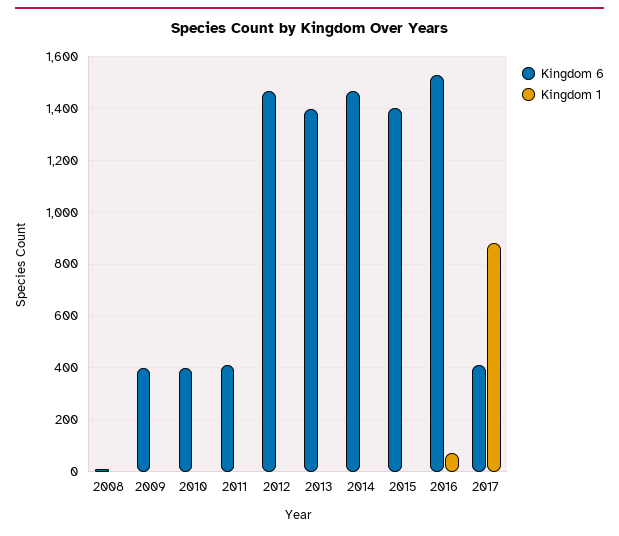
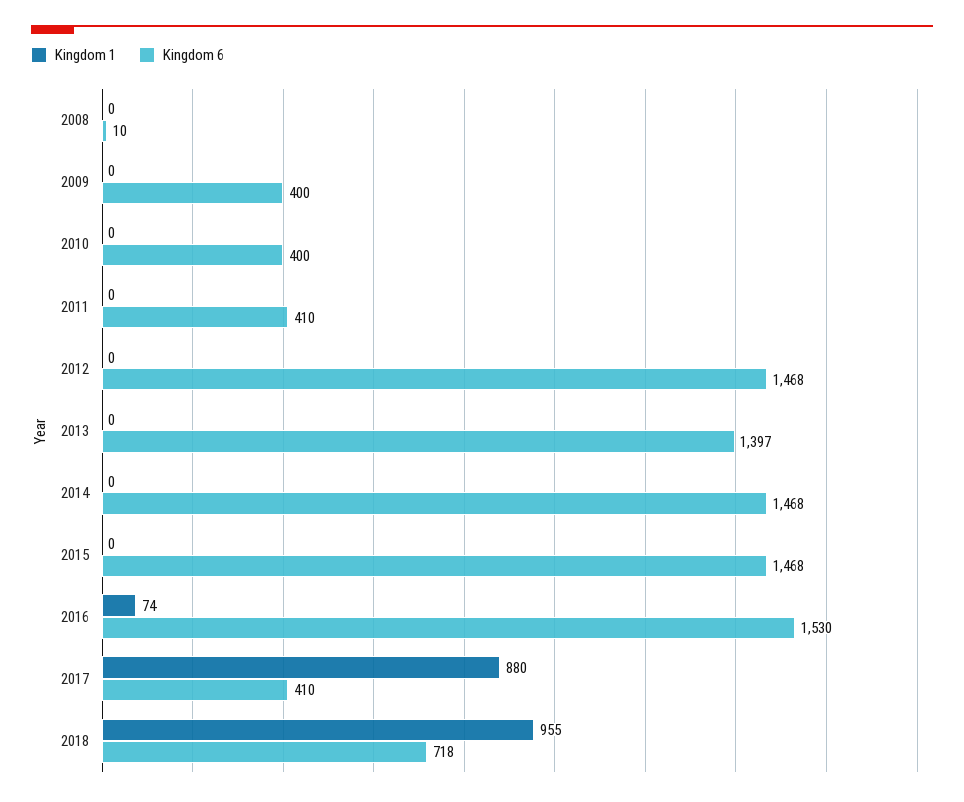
Kingdom 6, 2015: 1400 -> 1468
Kingdom 1, 2018: none -> 955
Kingdom 6, 2018: none -> 718

